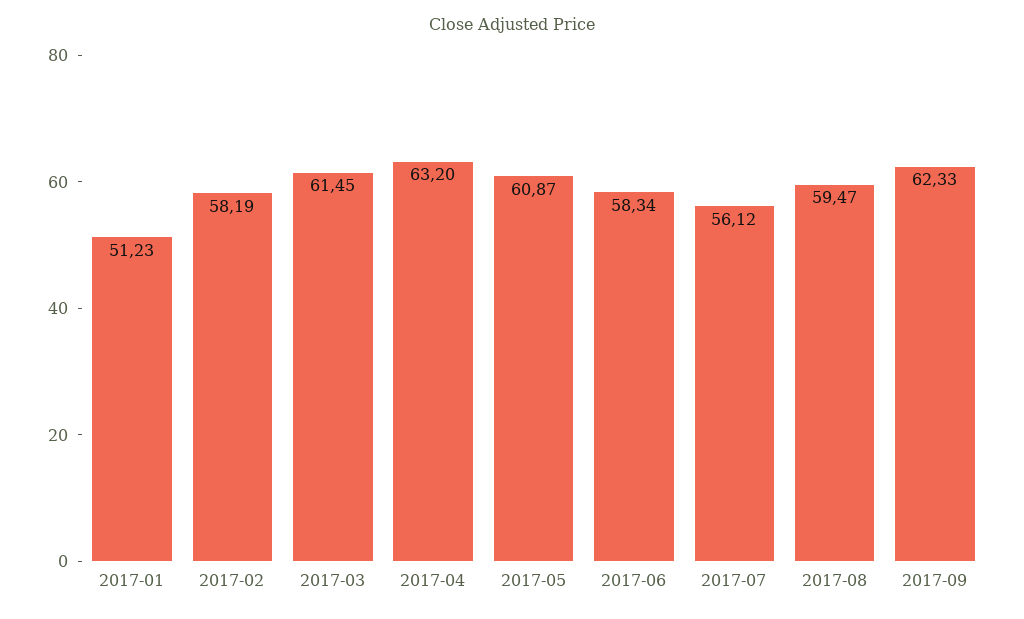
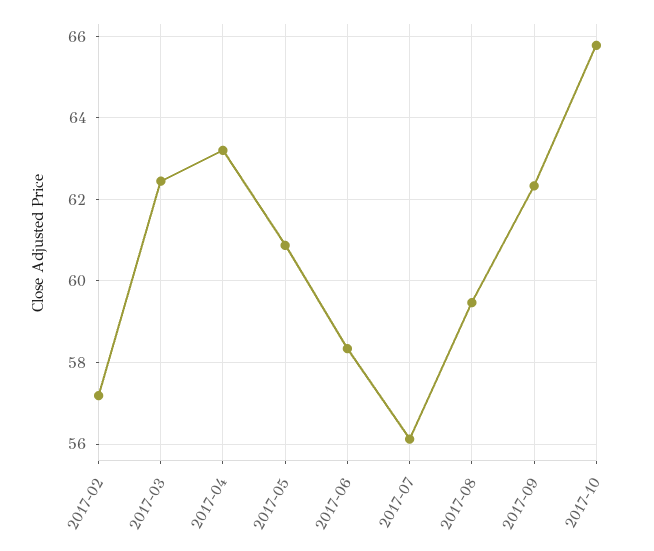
2017-01: 51.23 -> none
2017-02: 58.19 -> 57.2
2017-03: 61.45 -> 62.4
2017-10: none -> 65.8

